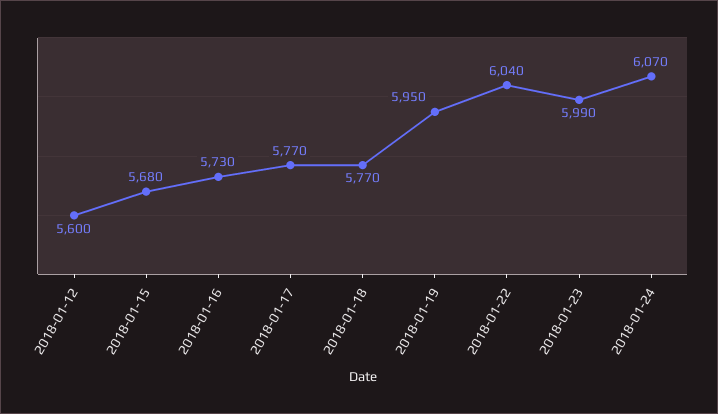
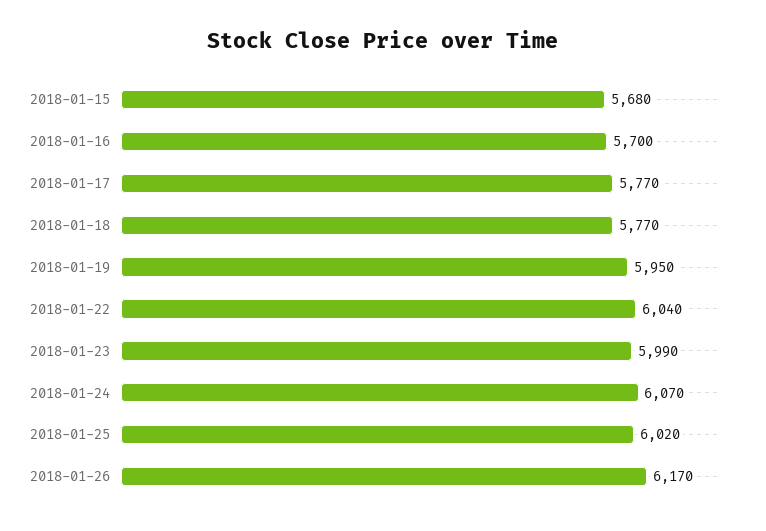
2018-01-12: 5600 -> none
2018-01-16: 5730 -> 5700
2018-01-25: none -> 6020
2018-01-26: none -> 6170

